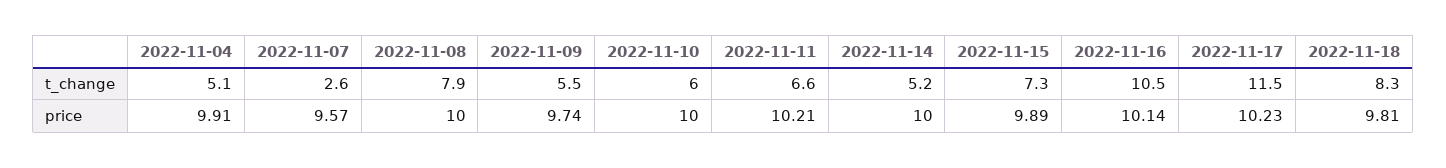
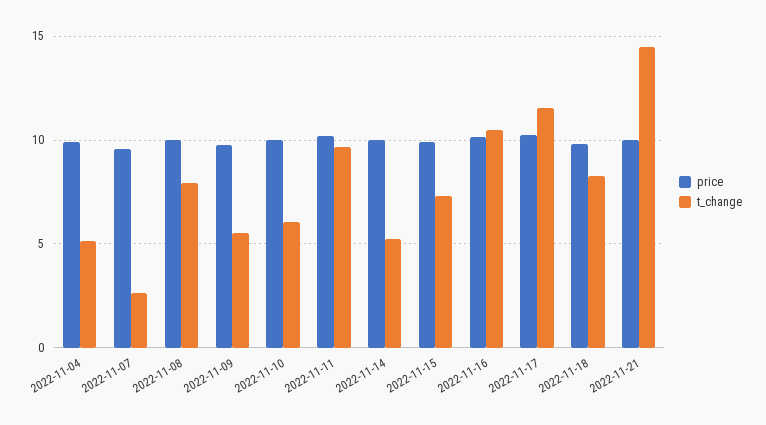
t_change, 2022-11-11: 6.6 -> 9.5
price, 2022-11-21: none -> 10
t_change, 2022-11-21: none -> 14.5

